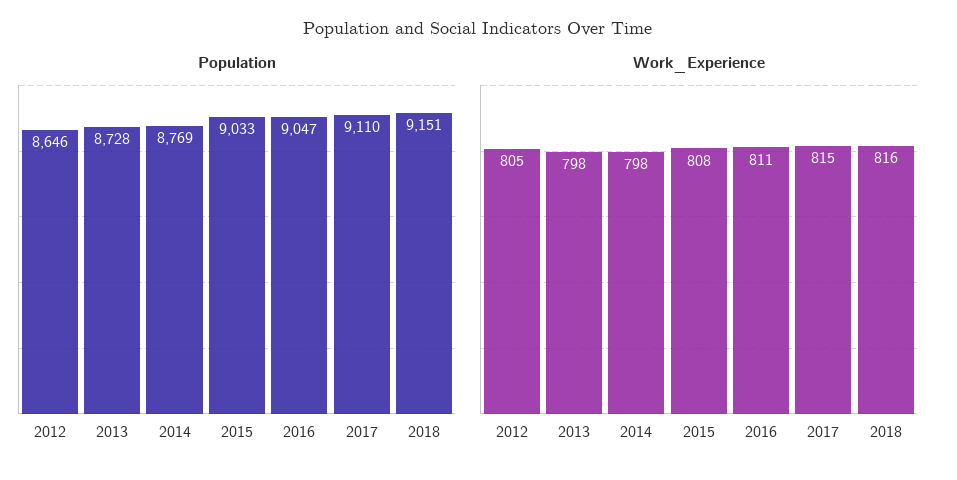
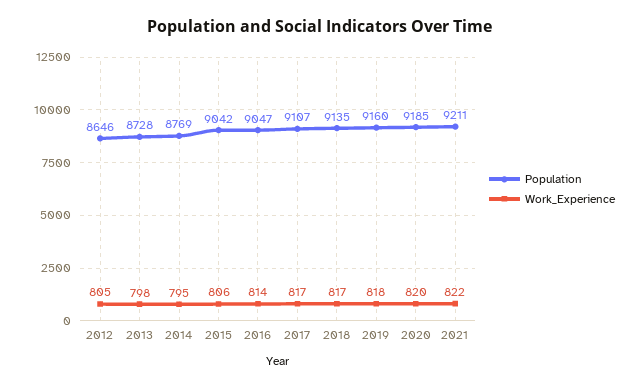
Population, 2015: 9033 -> 9042
Population, 2017: 9110 -> 9107
Population, 2018: 9151 -> 9135
Work_Experience, 2014: 798 -> 795
Work_Experience, 2015: 808 -> 806
Work_Experience, 2016: 811 -> 814
Work_Experience, 2017: 815 -> 817
Work_Experience, 2018: 816 -> 817
Population, 2019: none -> 9160
Work_Experience, 2019: none -> 818
Population, 2020: none -> 9185
Work_Experience, 2020: none -> 820
Population, 2021: none -> 9211
Work_Experience, 2021: none -> 822

